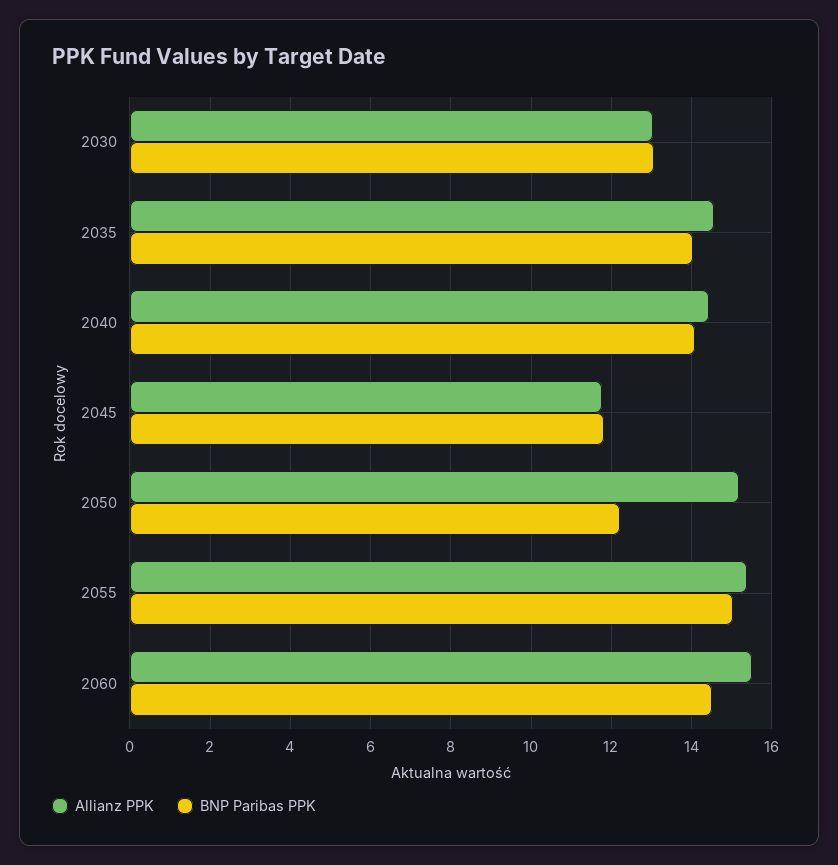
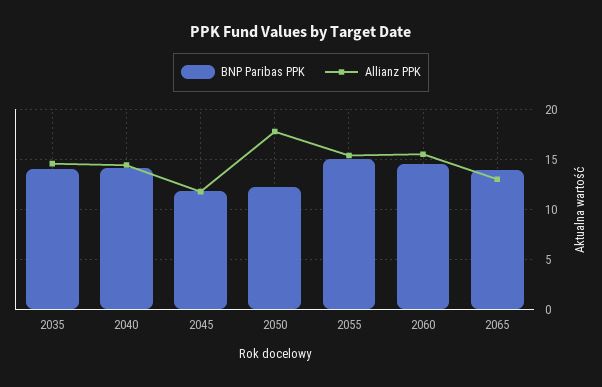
Allianz PPK, 2030: 13 -> none
BNP Paribas PPK, 2030: 13 -> none
Allianz PPK, 2050: 15.2 -> 18
BNP Paribas PPK, 2065: none -> 14
Allianz PPK, 2065: none -> 13

